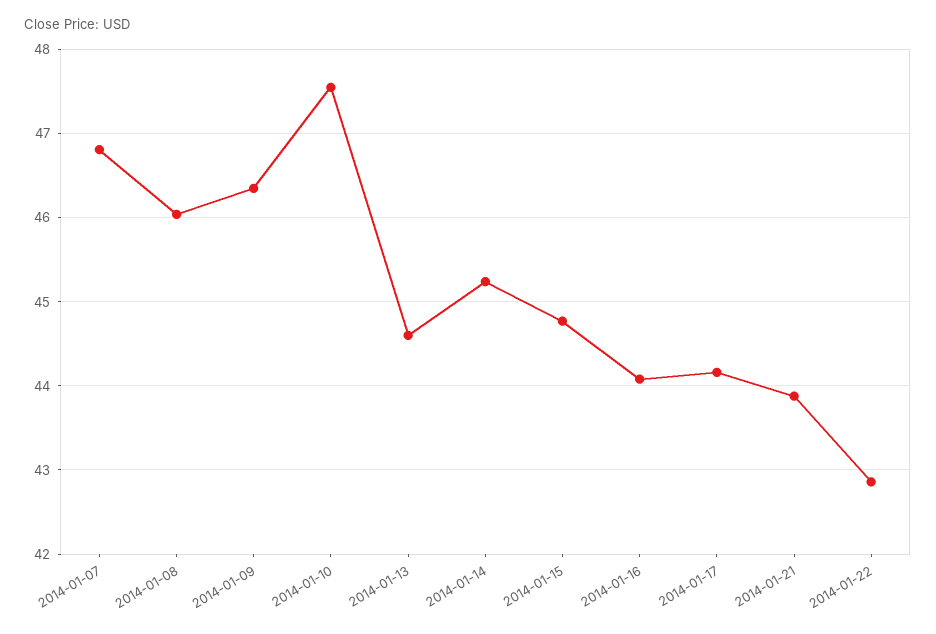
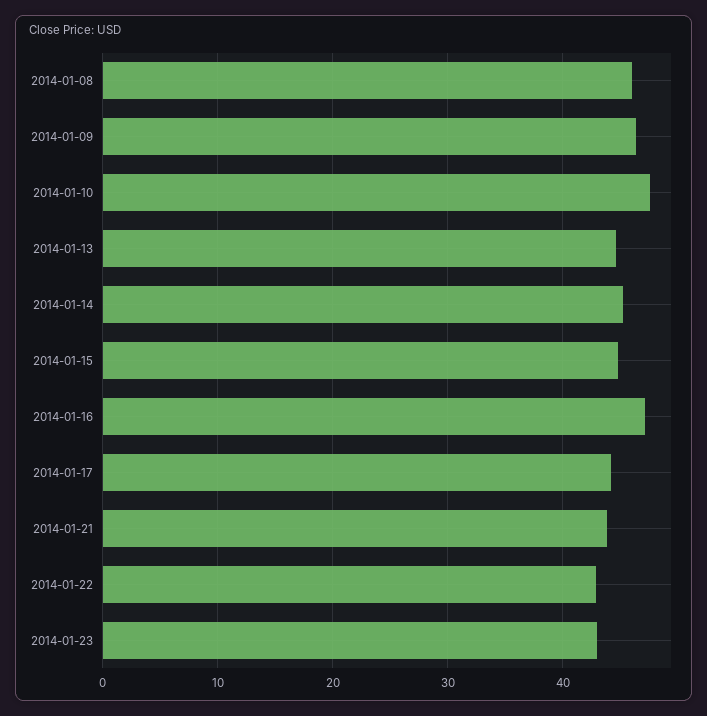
2014-01-07: 46.8 -> none
2014-01-16: 44.1 -> 47
2014-01-23: none -> 43

